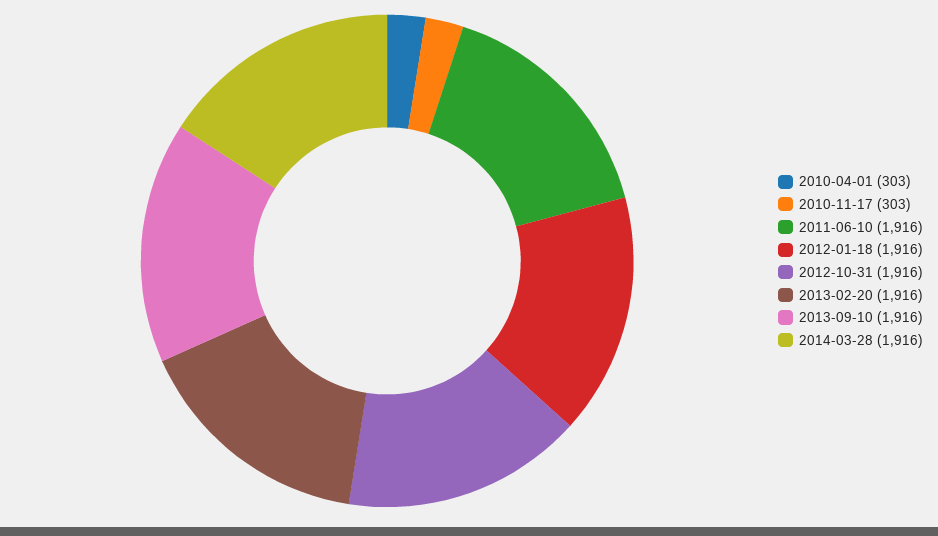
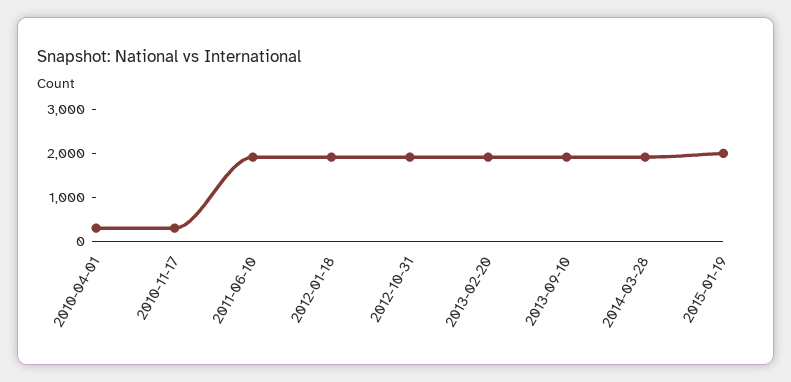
2015-01-19: none -> 2000

